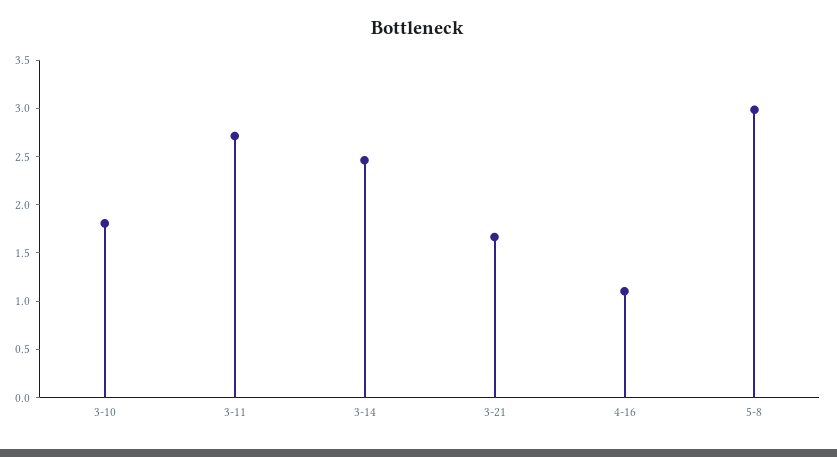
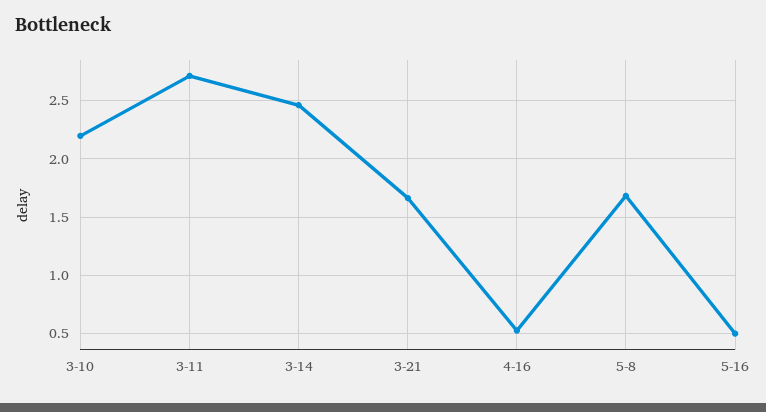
3-10: 1.8 -> 2.2
4-16: 1.1 -> 0.5
5-8: 3 -> 1.7
5-16: none -> 0.5

